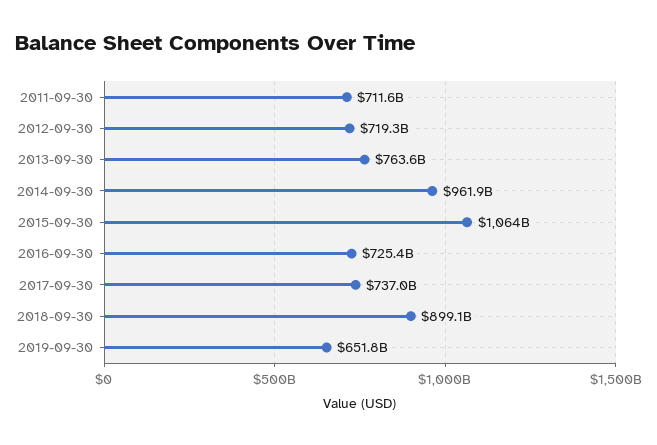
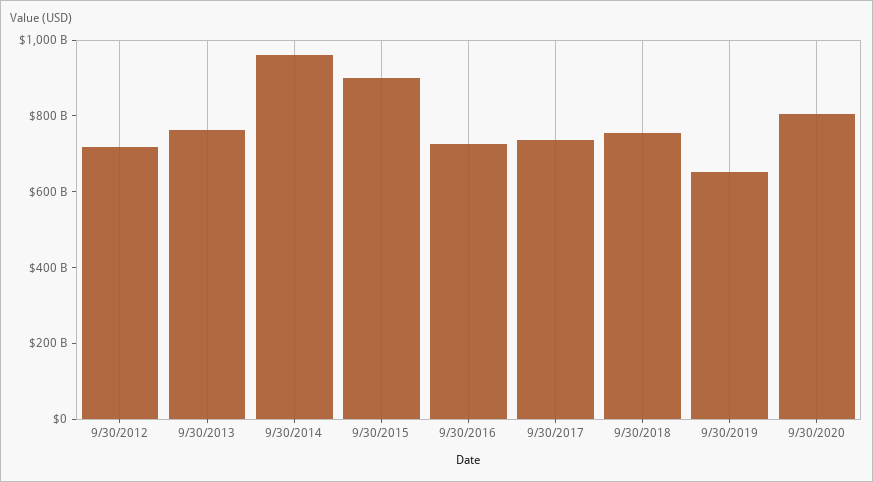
2011-09-30: 711600000000 -> none
2015-09-30: 1064000000000 -> 900000000000
2018-09-30: 899100000000 -> 750000000000
9/30/2020: none -> 800000000000

